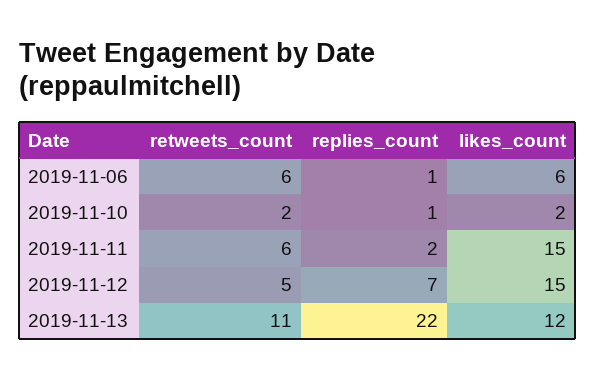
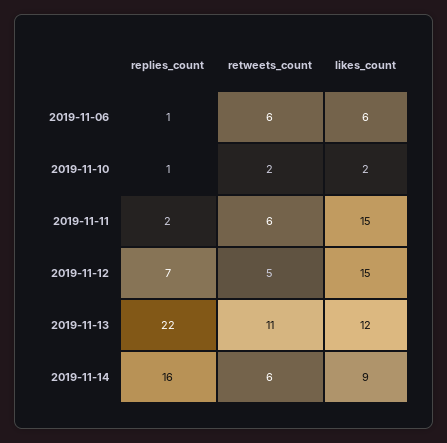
replies_count, 2019-11-14: none -> 16
retweets_count, 2019-11-14: none -> 6
likes_count, 2019-11-14: none -> 9

